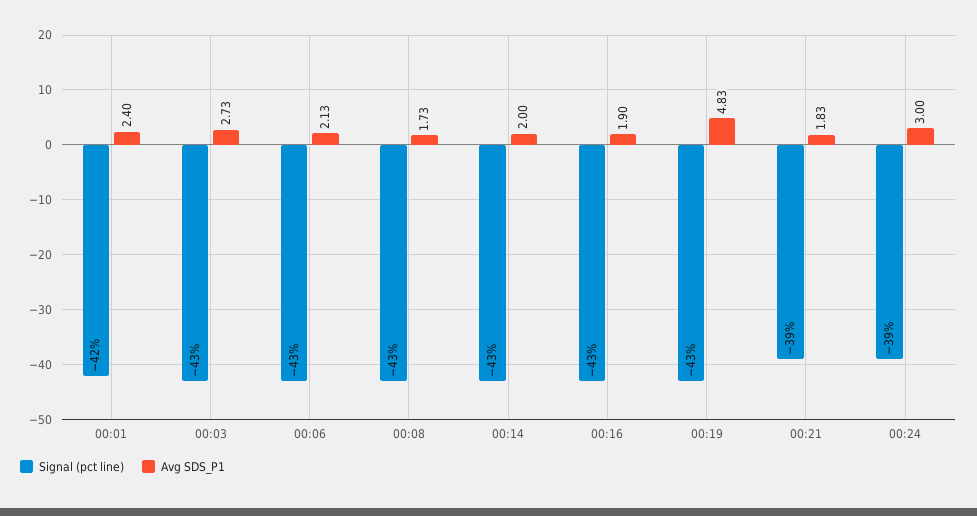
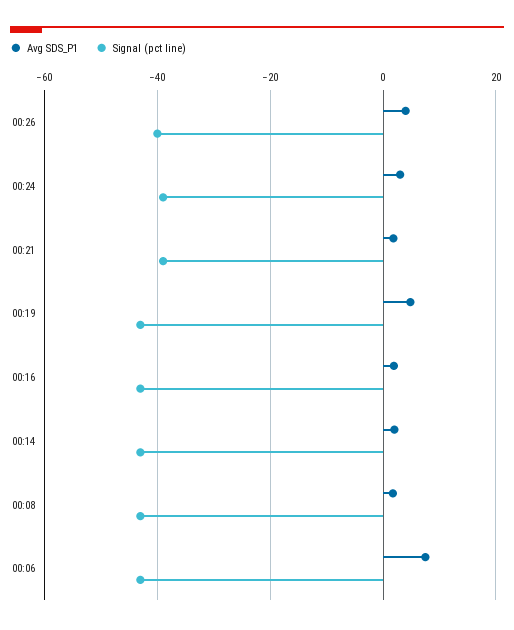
Signal (pct line), 00:01: -42 -> none
Avg SDS_P1, 00:01: 2.4 -> none
Signal (pct line), 00:03: -43 -> none
Avg SDS_P1, 00:03: 2.73 -> none
Avg SDS_P1, 00:06: 2.13 -> 8
Avg SDS_P1, 00:26: none -> 4
Signal (pct line), 00:26: none -> -40

